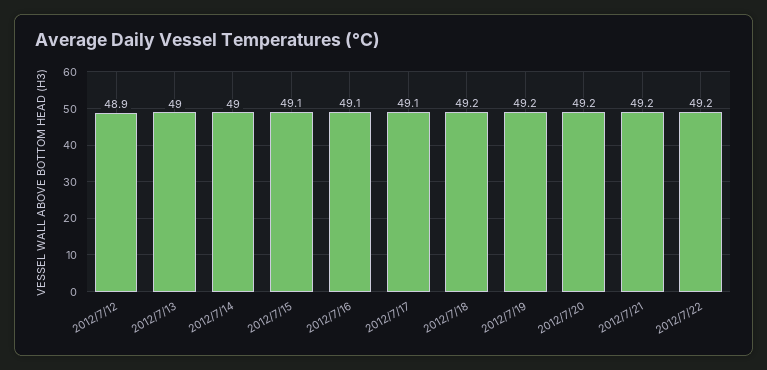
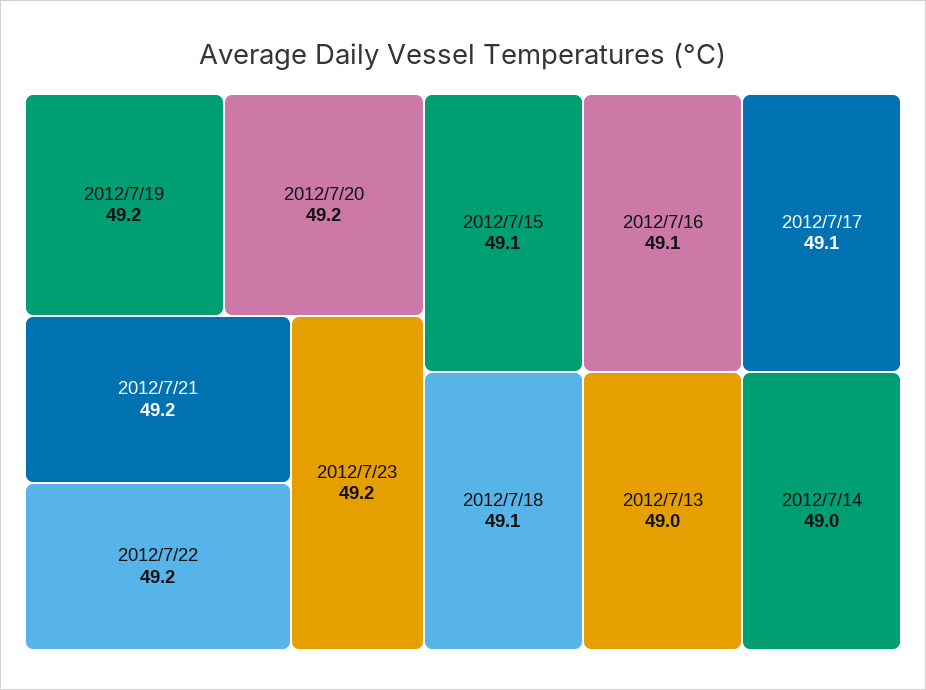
2012/7/12: 48.9 -> none
2012/7/18: 49.2 -> 49.1
2012/7/23: none -> 49.2

